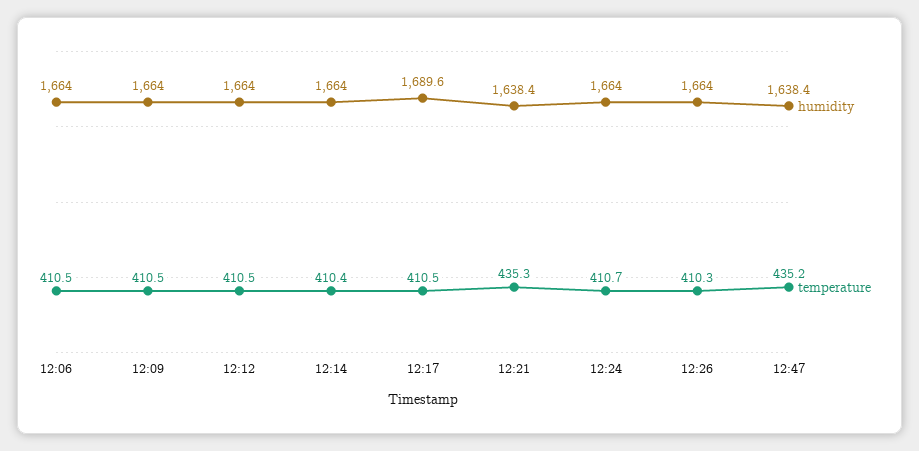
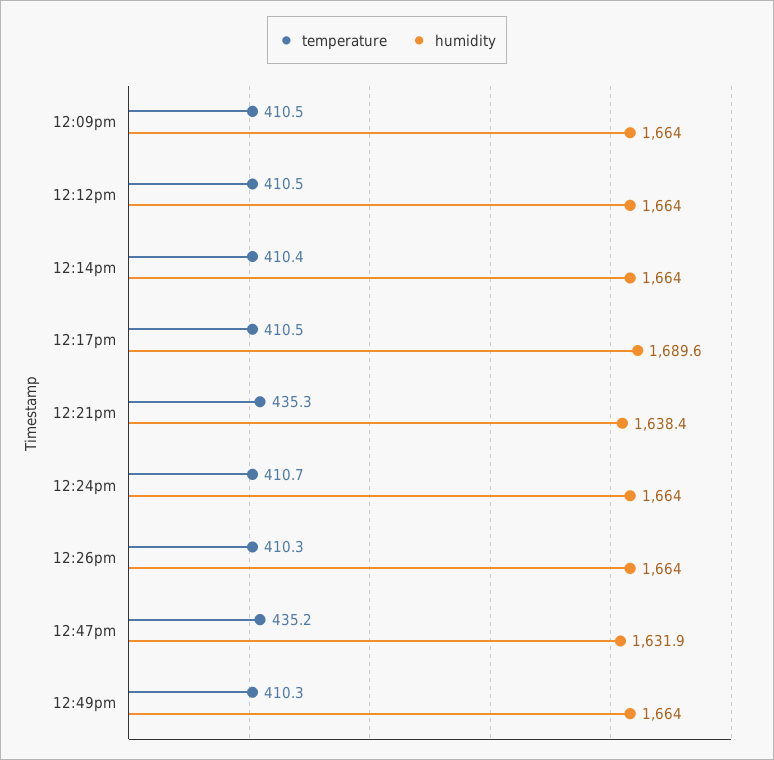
humidity, 12:06: 1664 -> none
temperature, 12:06: 410.5 -> none
humidity, 12:47: 1638.4 -> 1631.9
temperature, 12:49pm: none -> 410.3
humidity, 12:49pm: none -> 1664

